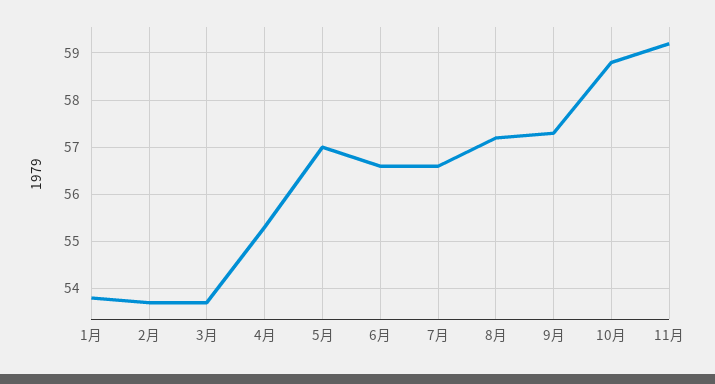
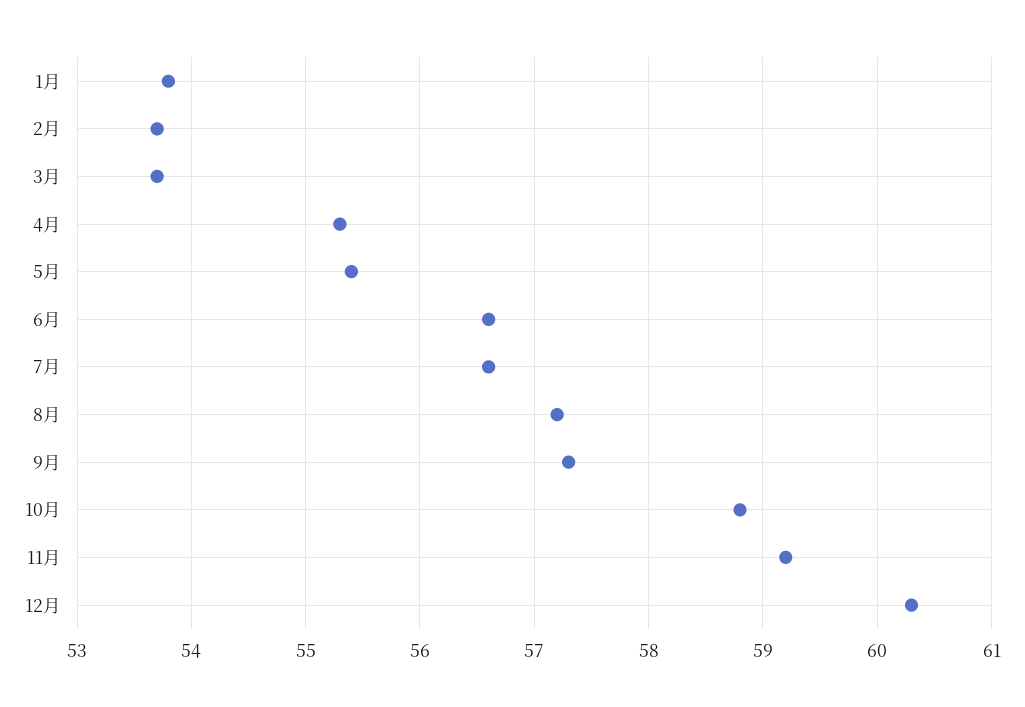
5月: 57 -> 55.4
12月: none -> 60.3

